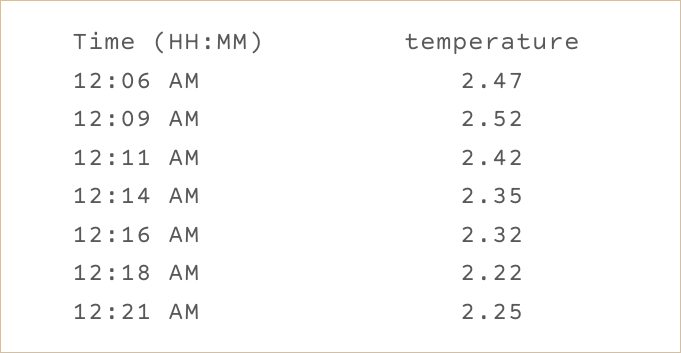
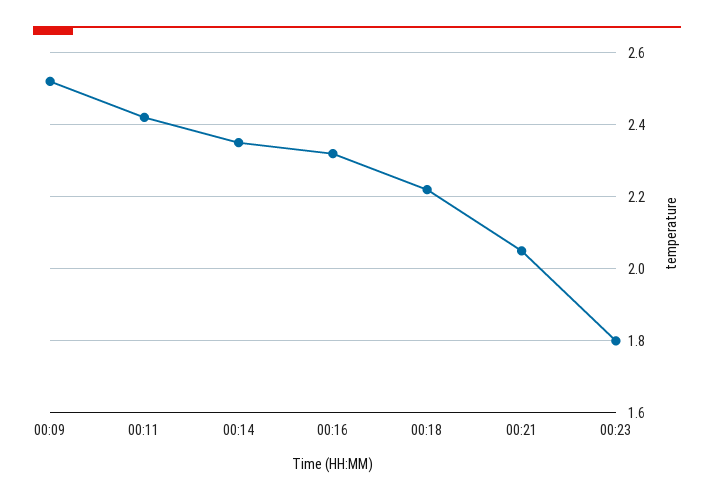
12:06 AM: 2.47 -> none
12:21 AM: 2.25 -> 2.05
00:23: none -> 1.8

